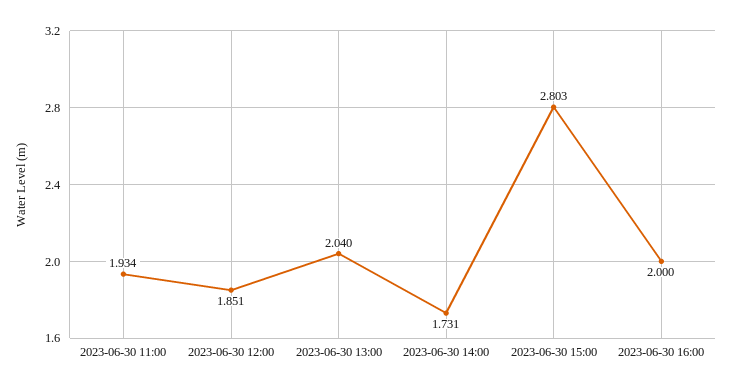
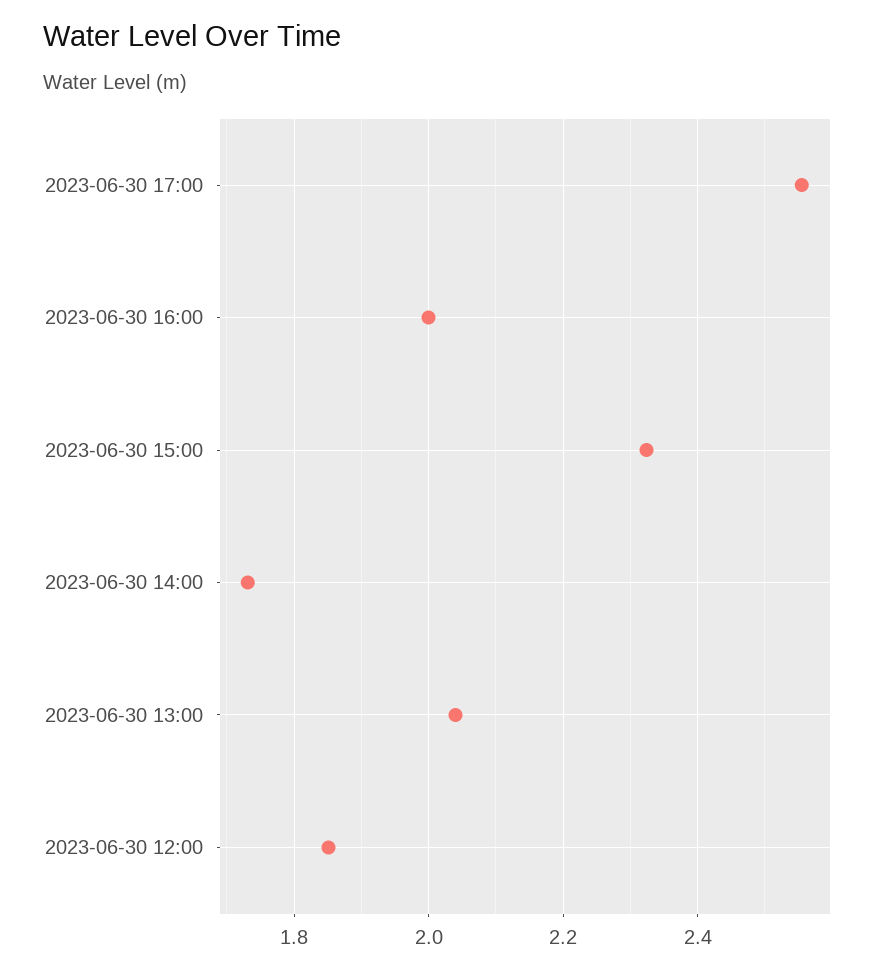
2023-06-30 11:00: 1.934 -> none
2023-06-30 15:00: 2.803 -> 2.32
2023-06-30 17:00: none -> 2.56

